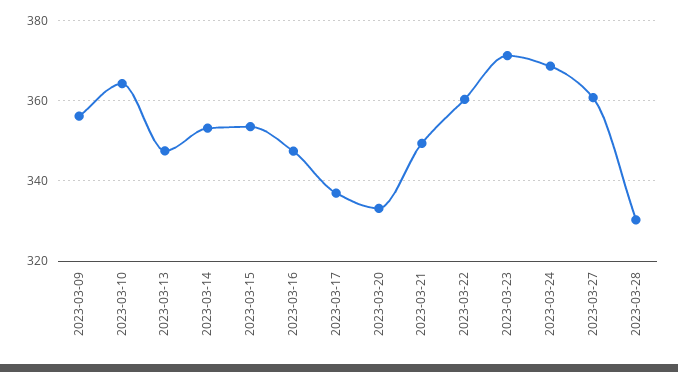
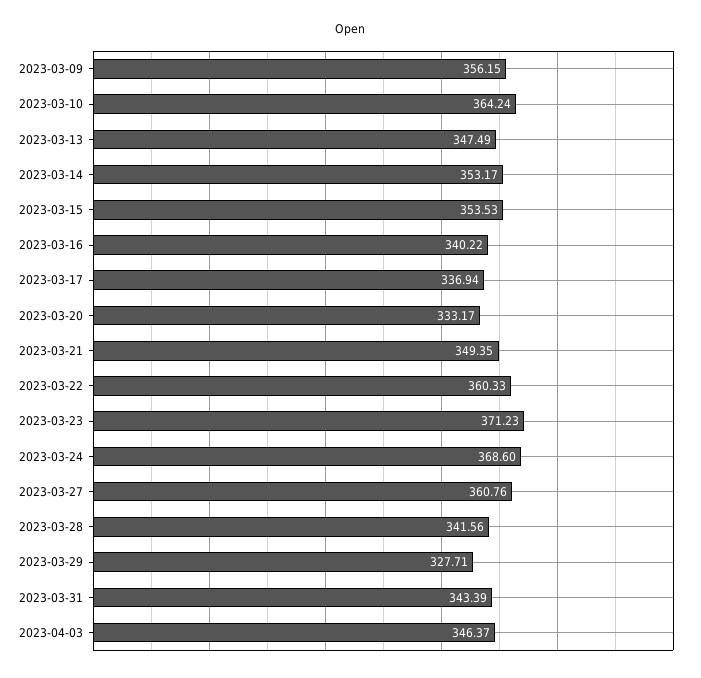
2023-03-16: 348 -> 340.22
2023-03-28: 330 -> 341.56
2023-03-29: none -> 327.71
2023-03-31: none -> 343.39
2023-04-03: none -> 346.37

